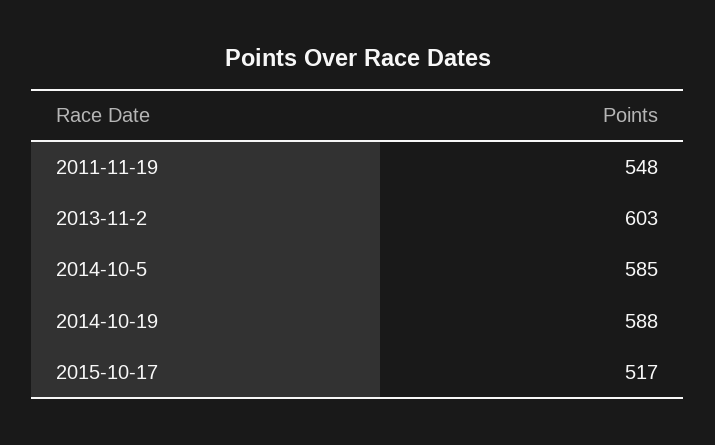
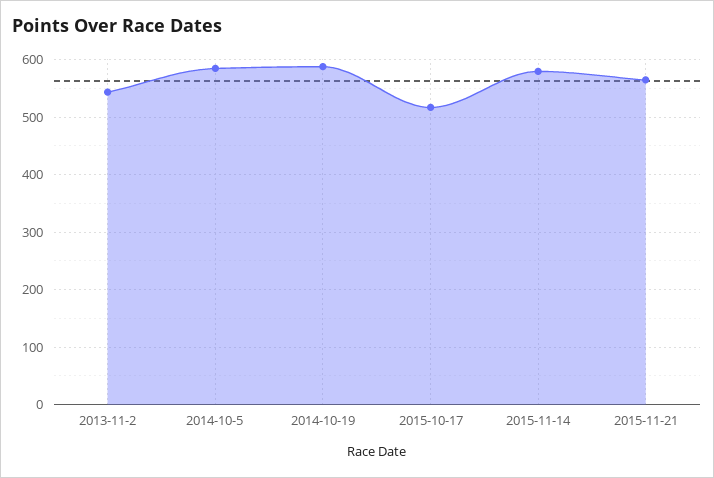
2011-11-19: 548 -> none
2013-11-2: 603 -> 540
2015-11-14: none -> 580
2015-11-21: none -> 560

